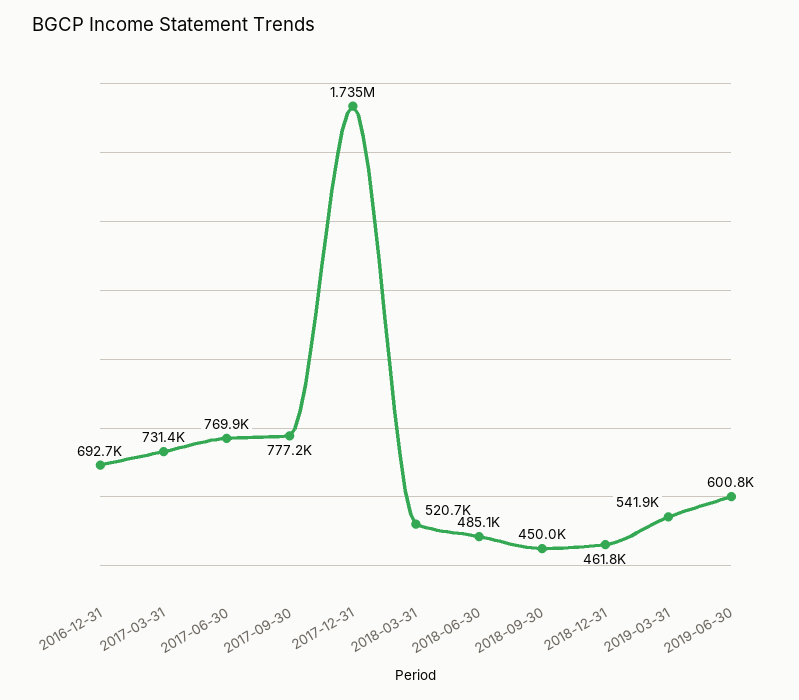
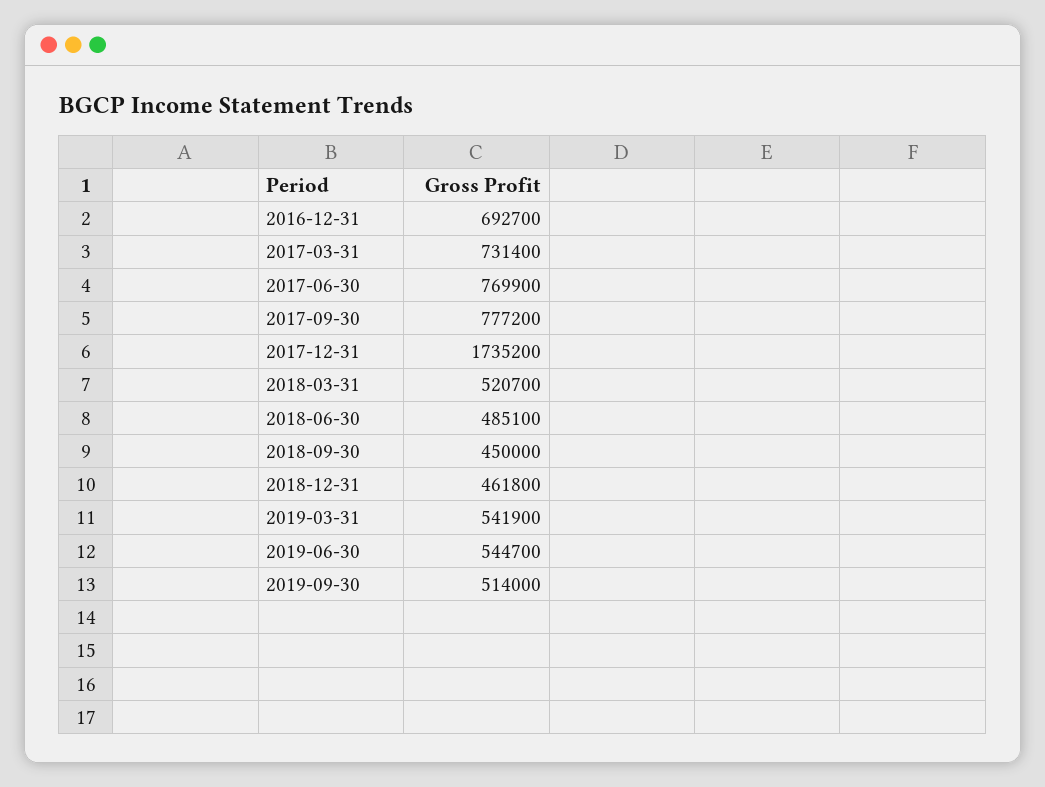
2019-06-30: 600800 -> 544700
2019-09-30: none -> 514000

